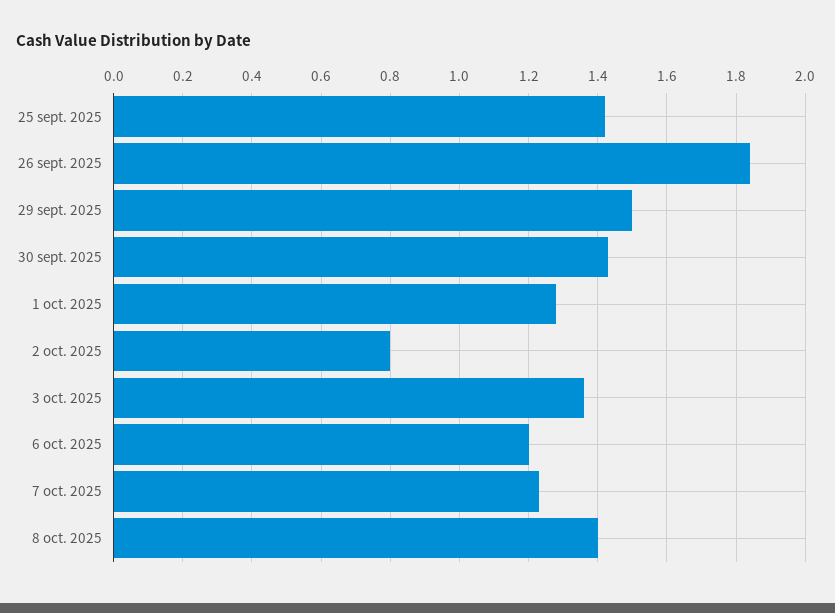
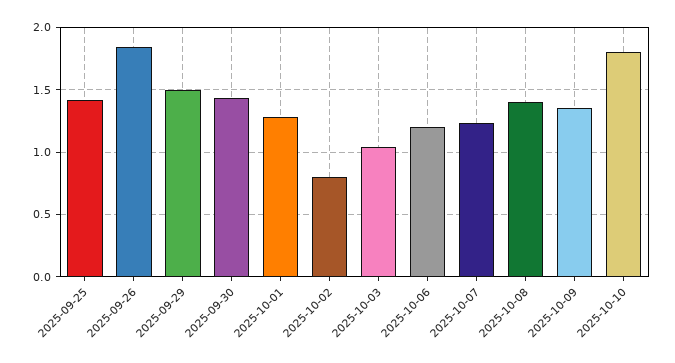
3 oct. 2025: 1.35 -> 1.05
2025-10-09: none -> 1.35
2025-10-10: none -> 1.8

